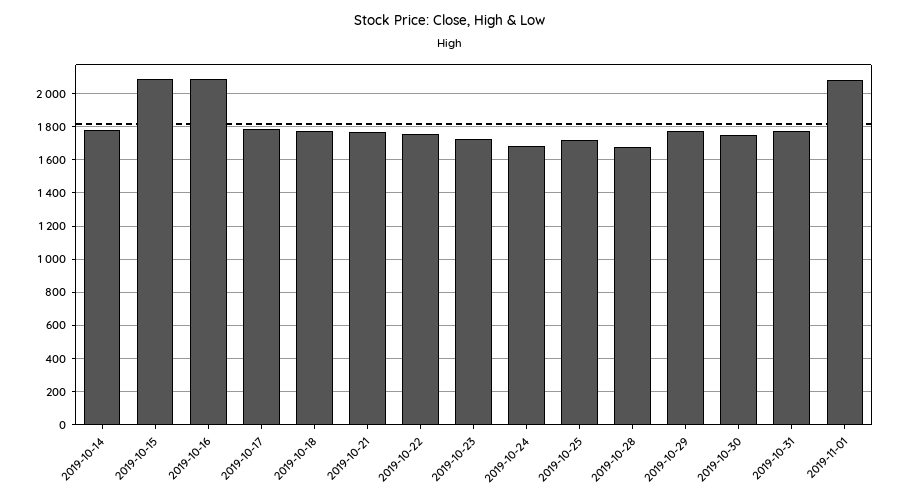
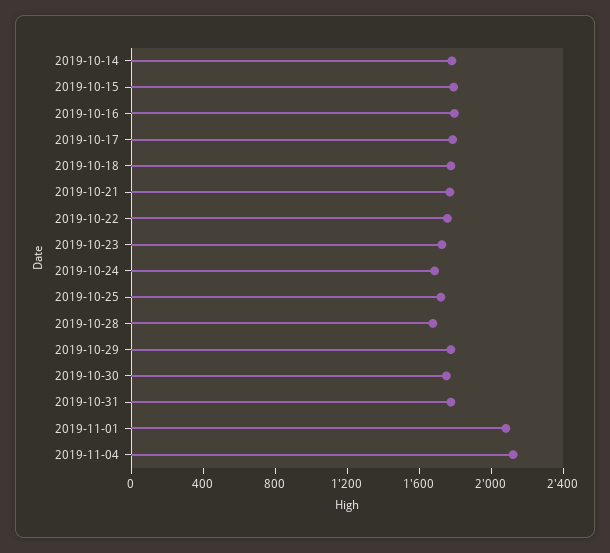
2019-10-15: 2100 -> 1800
2019-10-16: 2100 -> 1800
2019-11-04: none -> 2100

